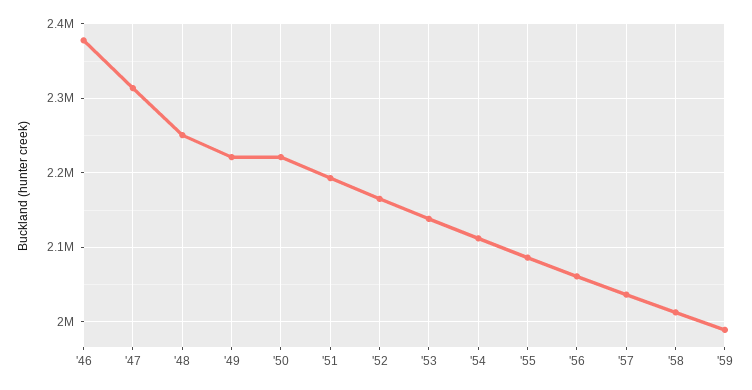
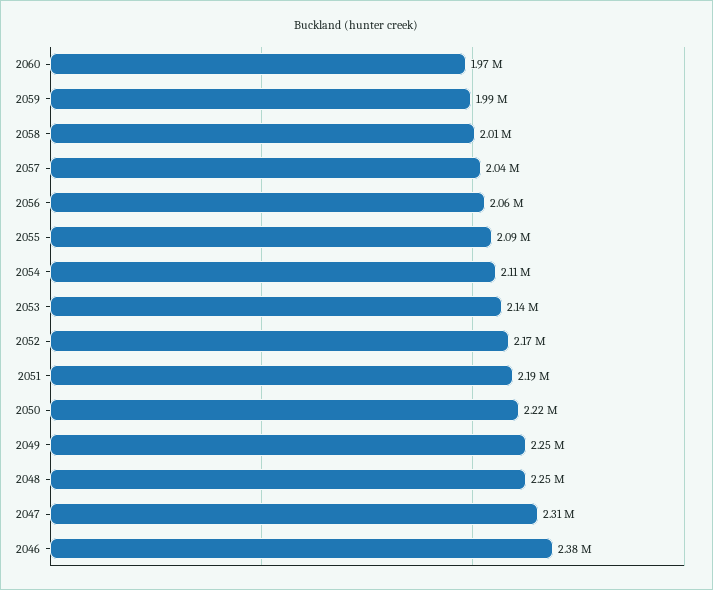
'49: 2220000 -> 2250000
2060: none -> 1970000

